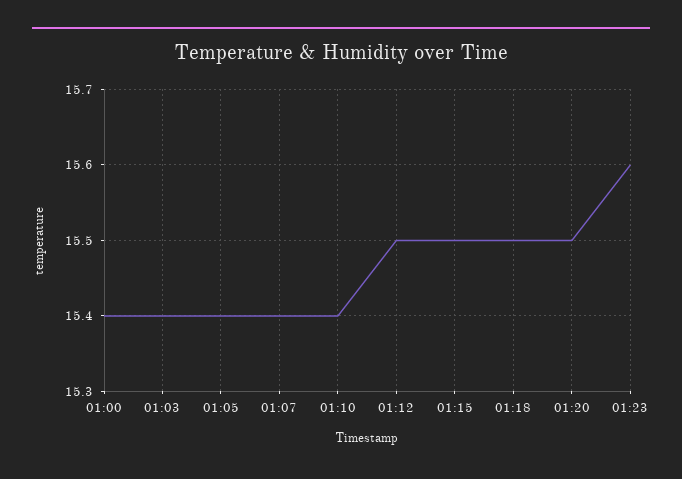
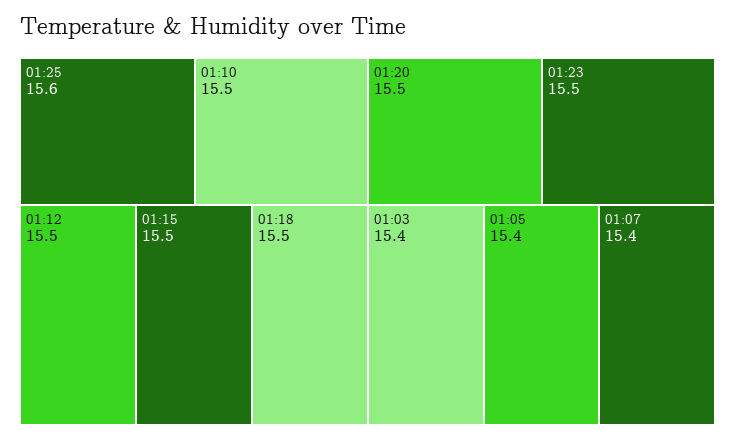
01:00: 15.4 -> none
01:10: 15.4 -> 15.5
01:23: 15.6 -> 15.5
01:25: none -> 15.6

